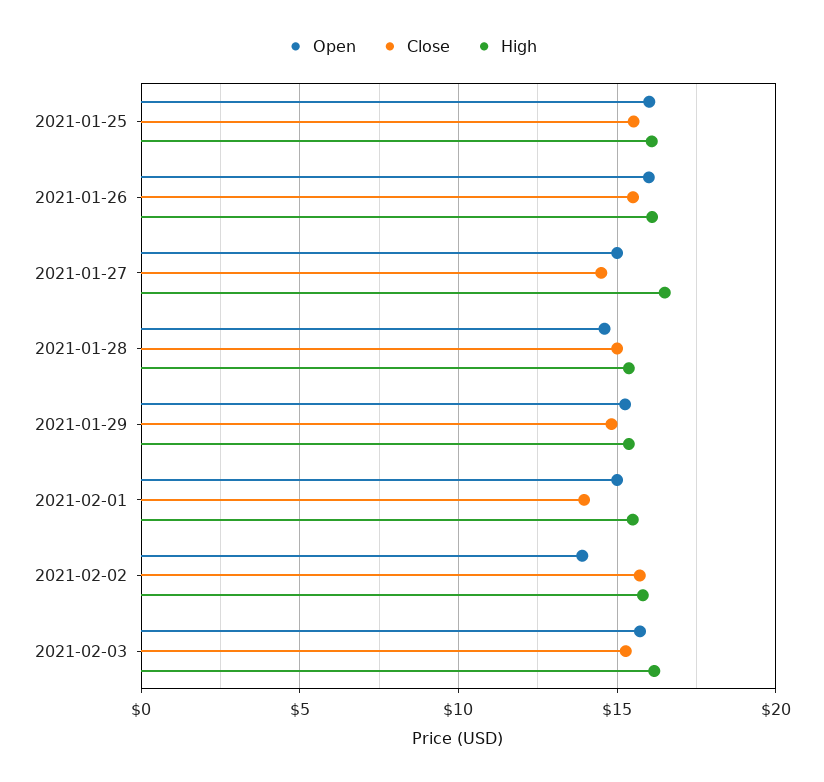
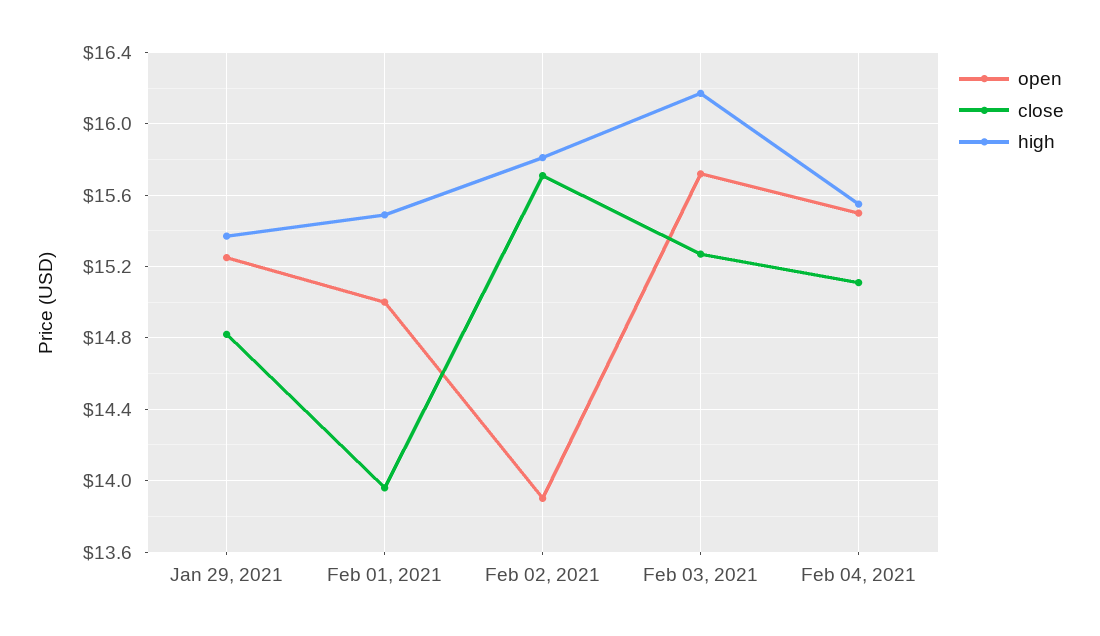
Open, 2021-01-25: 16 -> none
Close, 2021-01-25: 15.5 -> none
High, 2021-01-25: 16 -> none
Open, 2021-01-26: 16 -> none
Close, 2021-01-26: 15.5 -> none
High, 2021-01-26: 16 -> none
Open, 2021-01-27: 15 -> none
Close, 2021-01-27: 14.5 -> none
High, 2021-01-27: 16.5 -> none
Open, 2021-01-28: 14.5 -> none
Close, 2021-01-28: 15 -> none
High, 2021-01-28: 15.5 -> none
Open, Feb 04, 2021: none -> 15.5
Close, Feb 04, 2021: none -> 15.1
High, Feb 04, 2021: none -> 15.55

